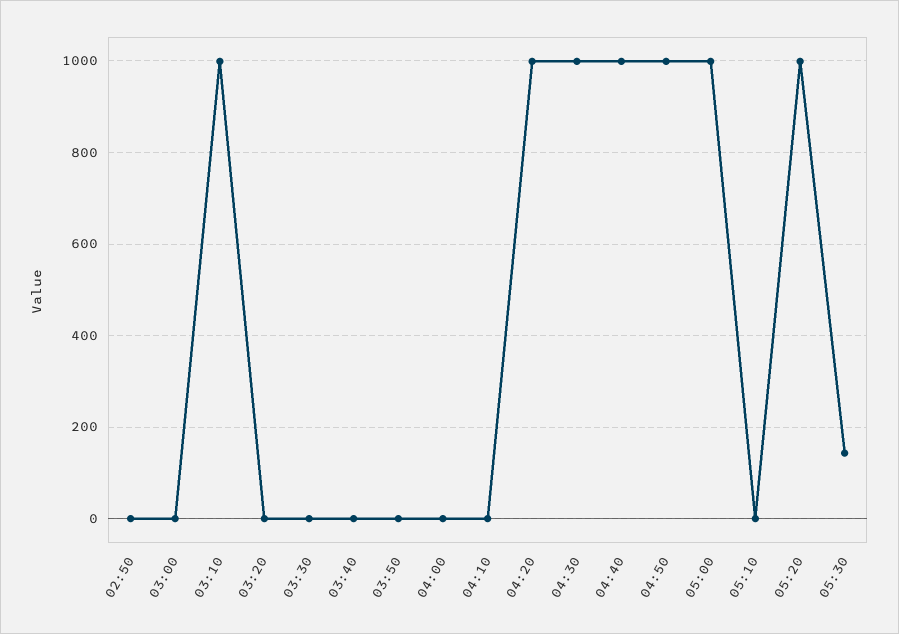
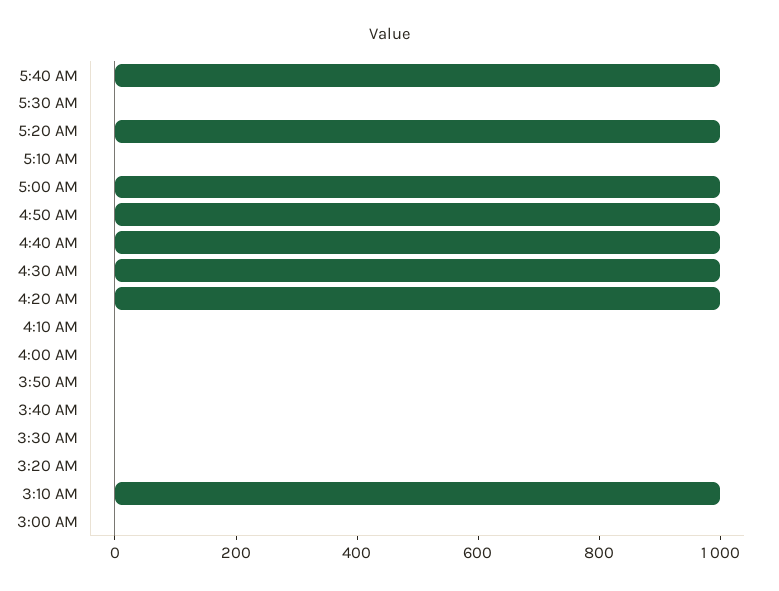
02:50: 0 -> none
05:30: 140 -> 0
5:40 AM: none -> 1000

